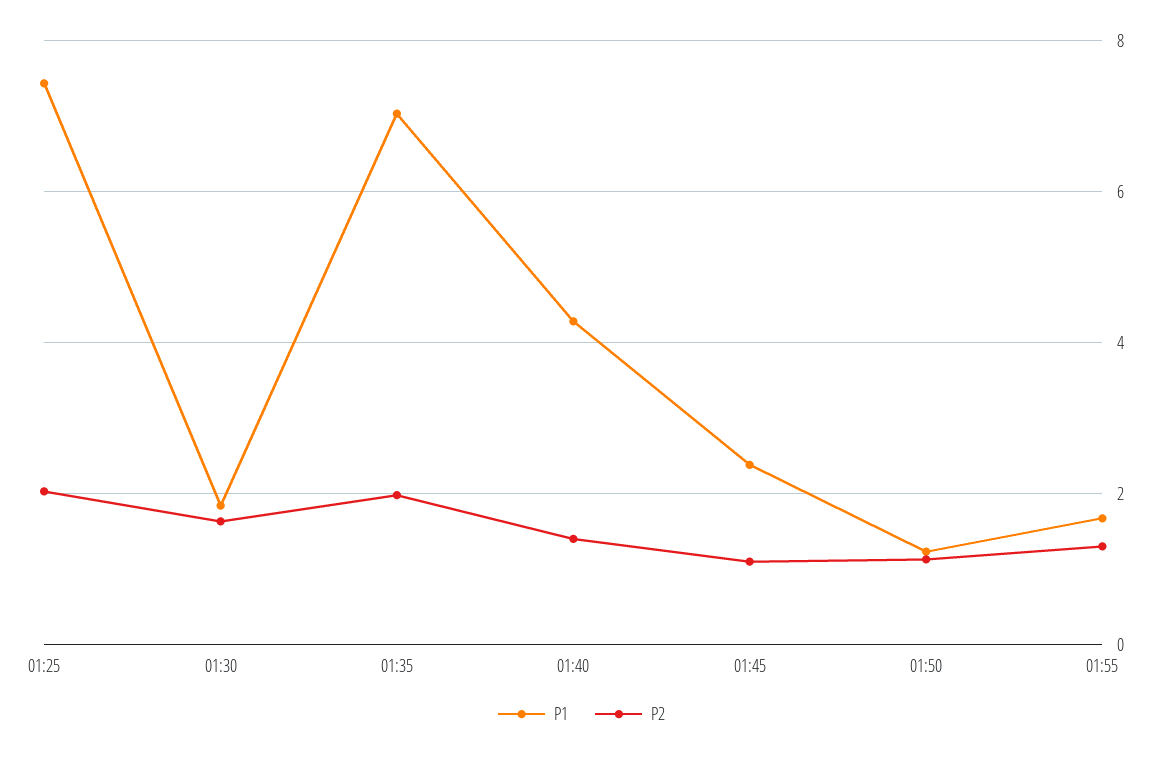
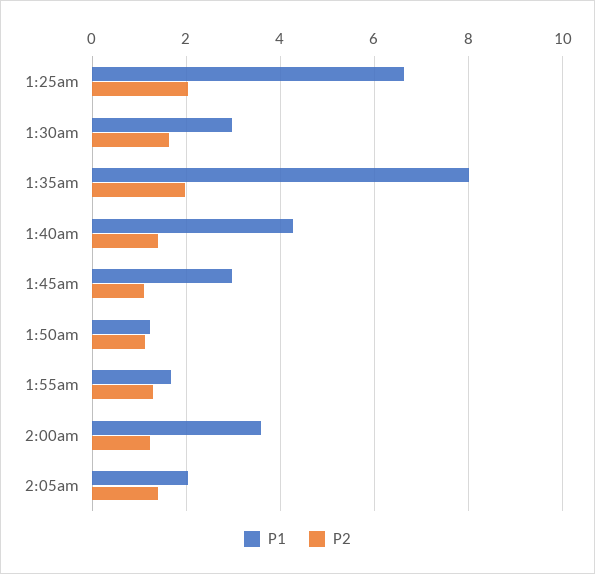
P1, 01:25: 7.4 -> 6.6
P1, 01:30: 1.8 -> 3
P1, 01:35: 7 -> 8
P1, 01:45: 2.4 -> 3
P1, 2:00am: none -> 3.6
P2, 2:00am: none -> 1.2
P1, 2:05am: none -> 2
P2, 2:05am: none -> 1.4

